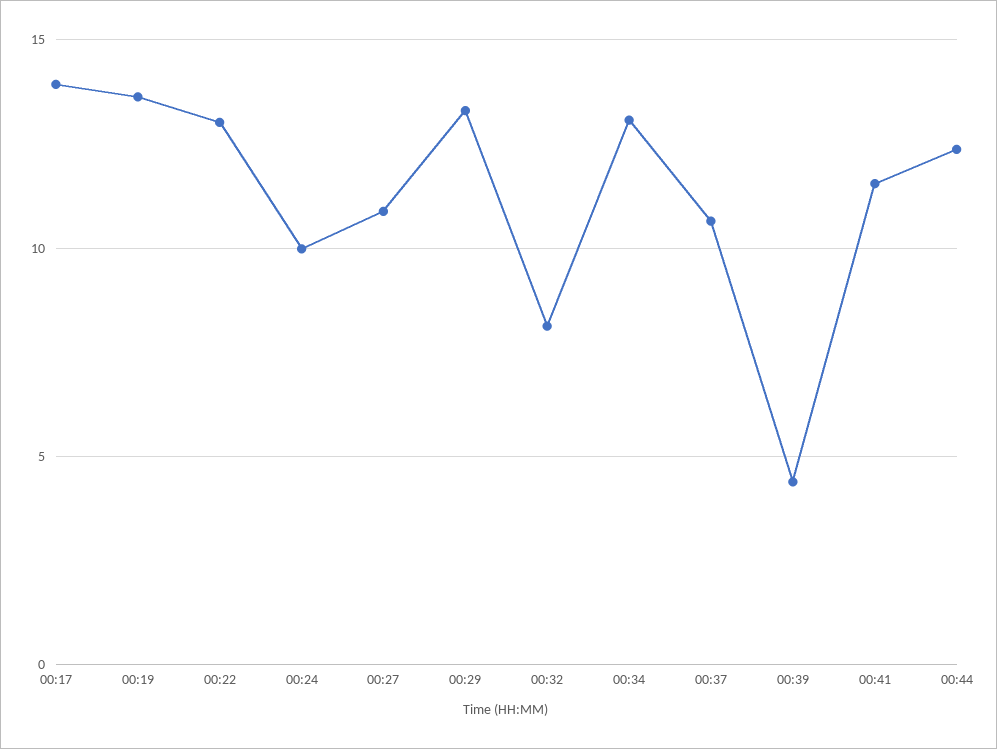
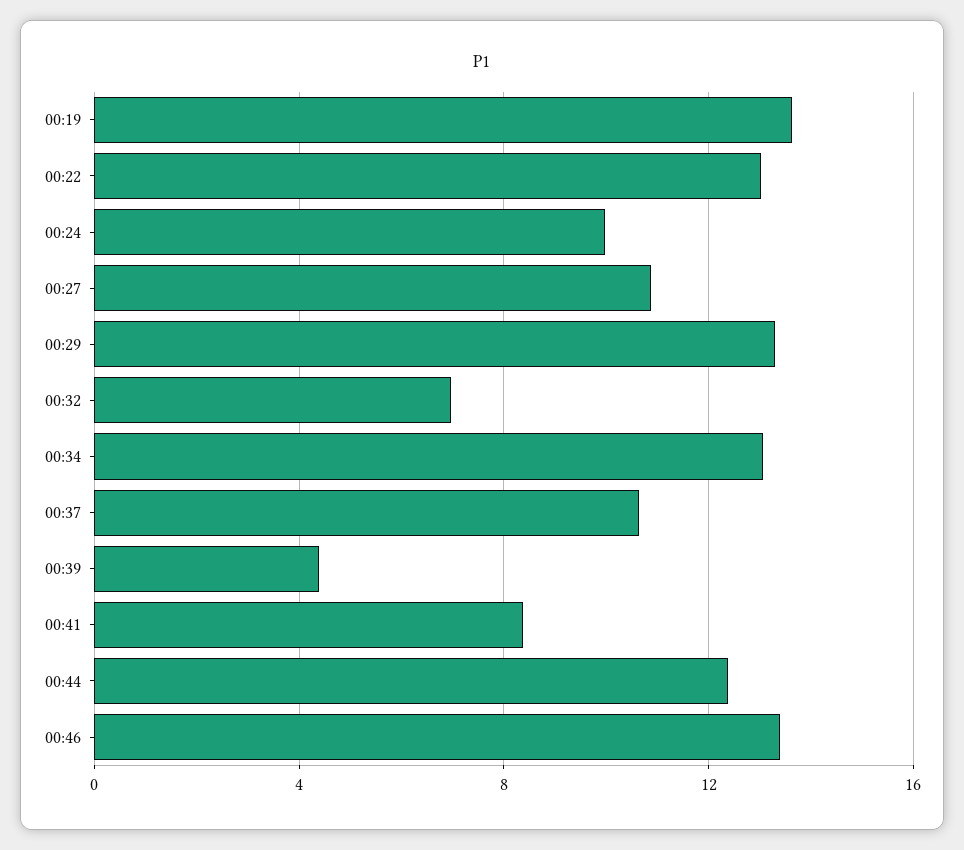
00:17: 14 -> none
00:32: 8 -> 7
00:41: 11.5 -> 8.5
00:46: none -> 13.5

